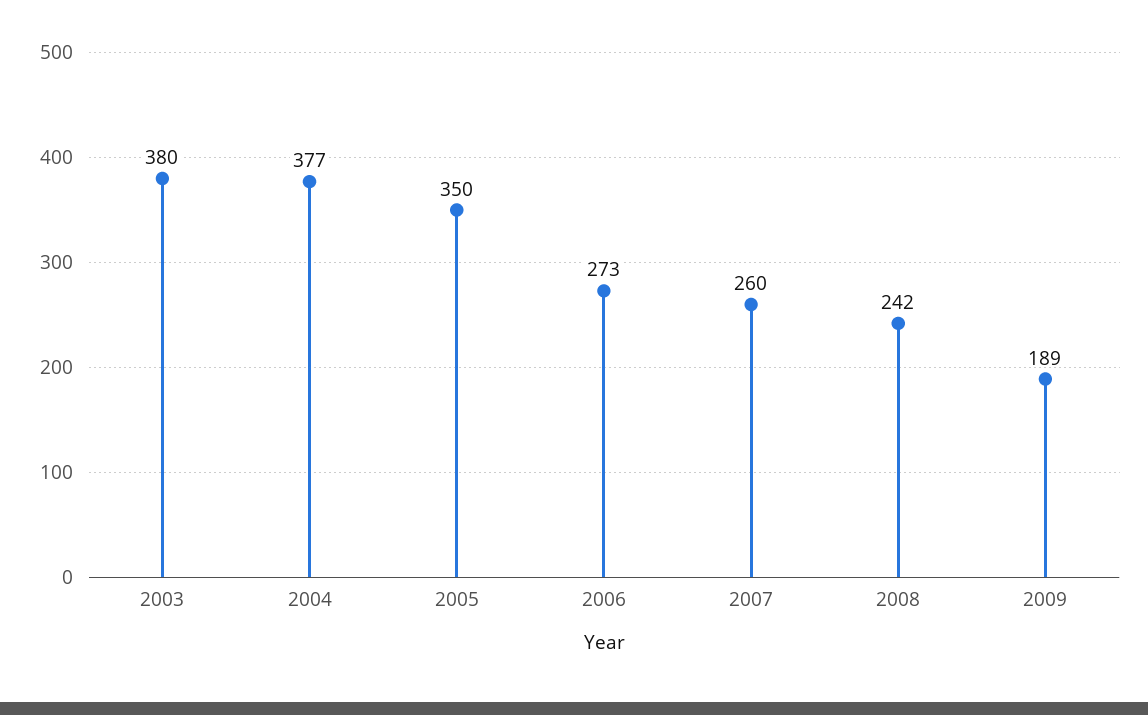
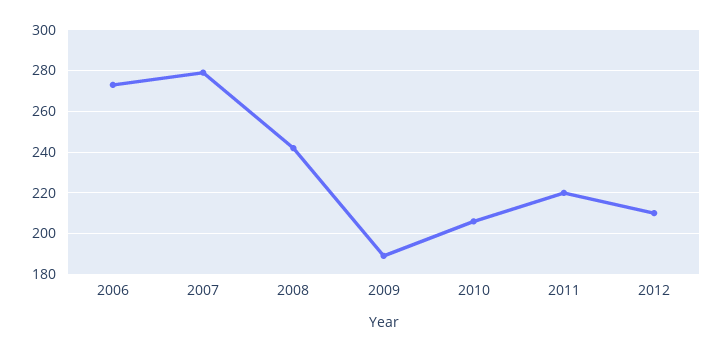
2003: 380 -> none
2004: 377 -> none
2005: 350 -> none
2007: 260 -> 280
2010: none -> 205
2011: none -> 220
2012: none -> 210

